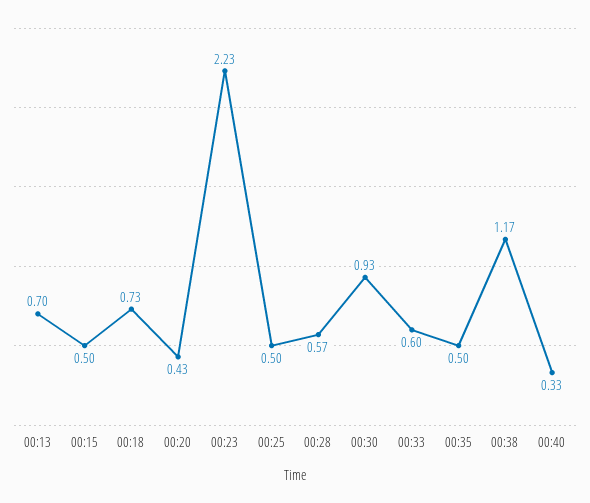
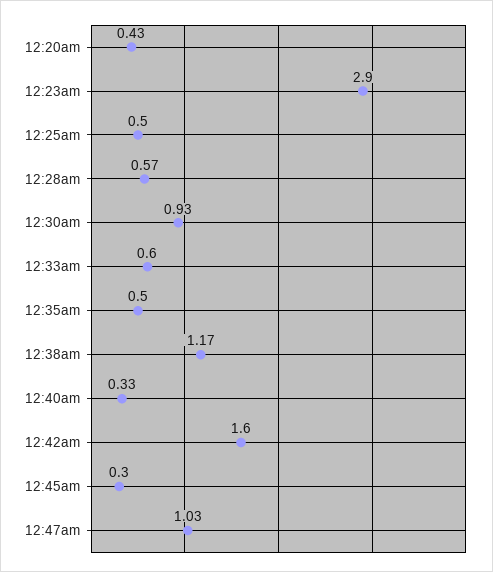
00:13: 0.7 -> none
00:15: 0.5 -> none
00:18: 0.73 -> none
00:23: 2.23 -> 2.9
12:42am: none -> 1.6
12:45am: none -> 0.3
12:47am: none -> 1.03

